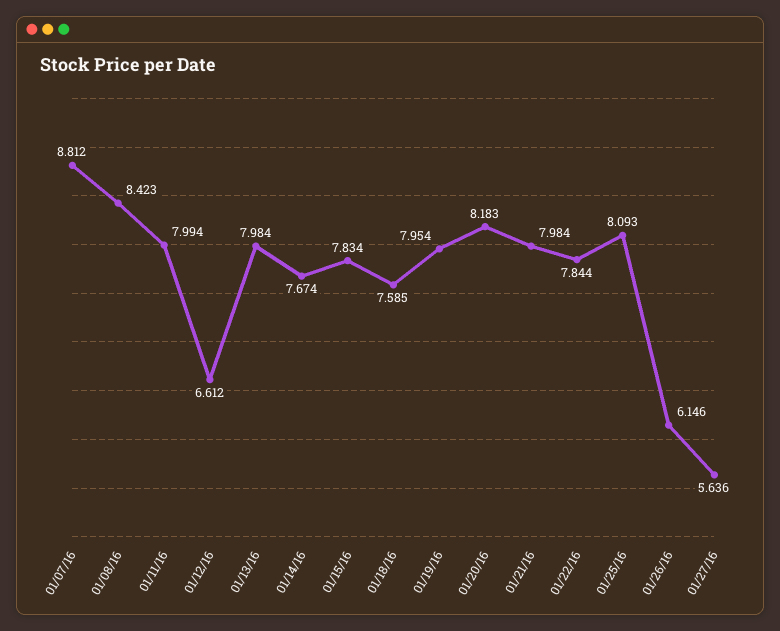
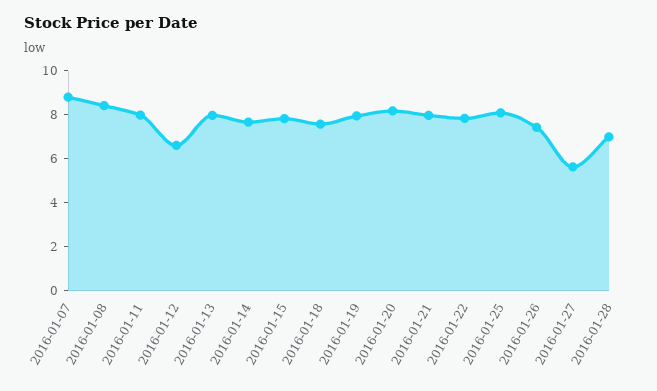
01/26/16: 6.146 -> 7.5
2016-01-28: none -> 7

